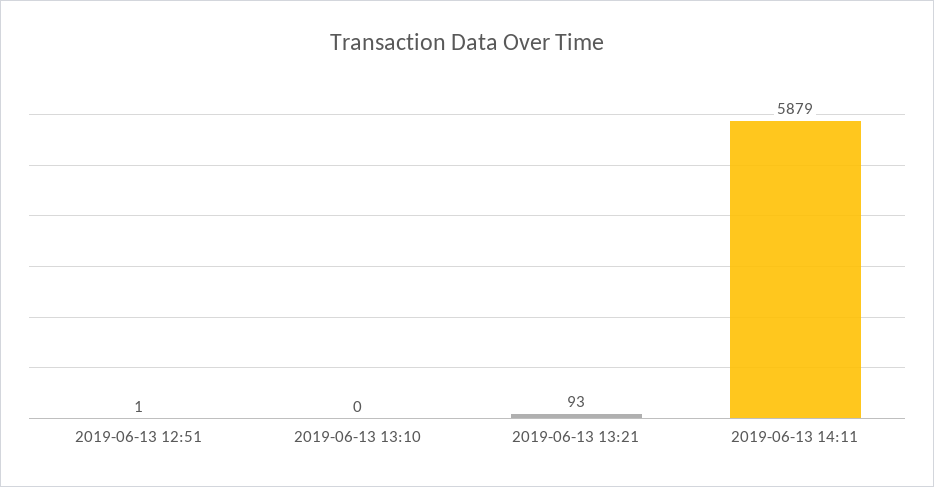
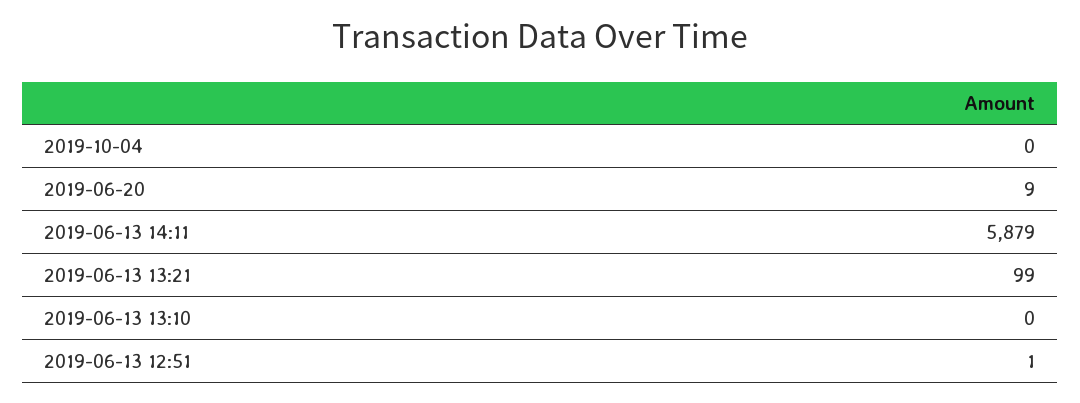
2019-06-13 13:21: 93 -> 99
2019-10-04: none -> 0
2019-06-20: none -> 9

